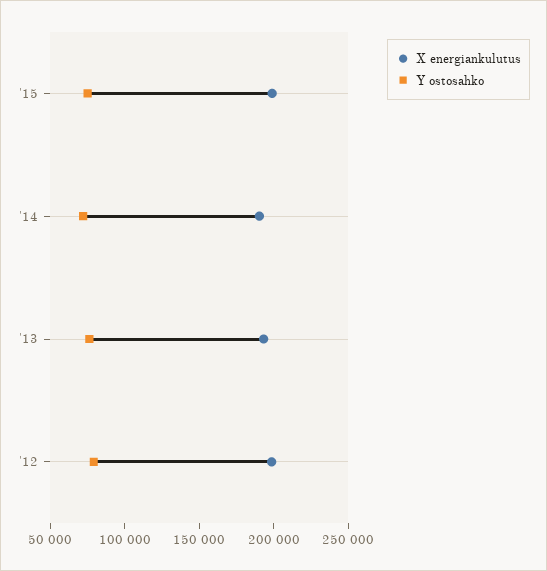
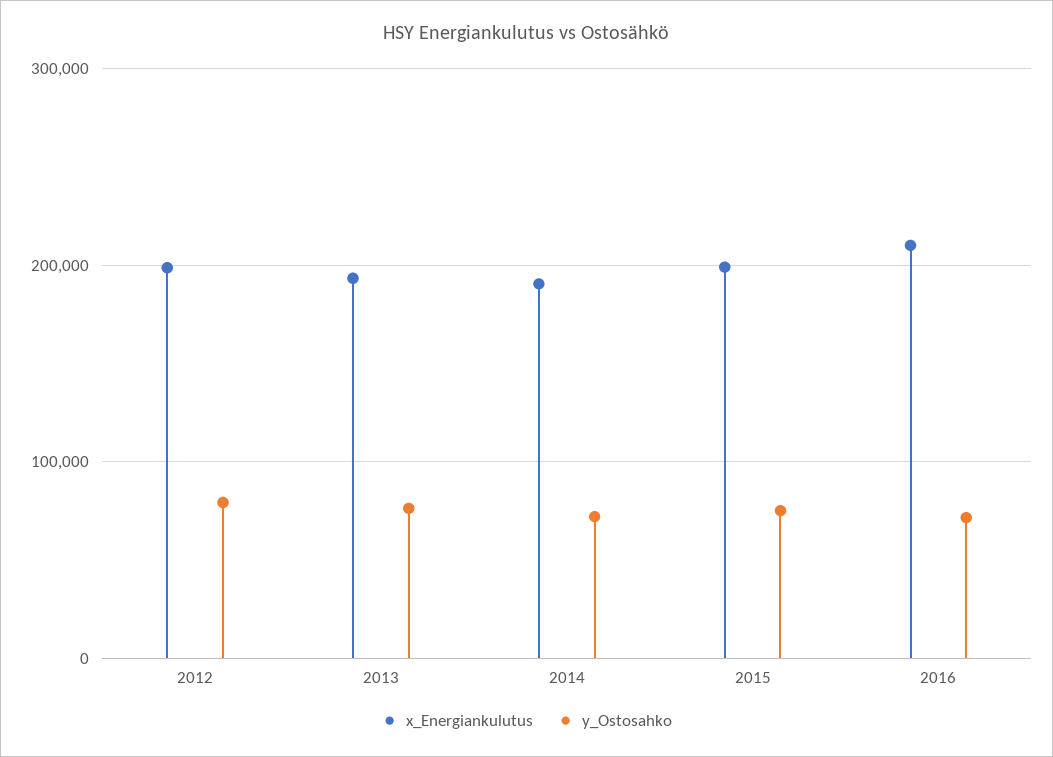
X energiankulutus, 2016: none -> 210000
Y ostosahko, 2016: none -> 70000

